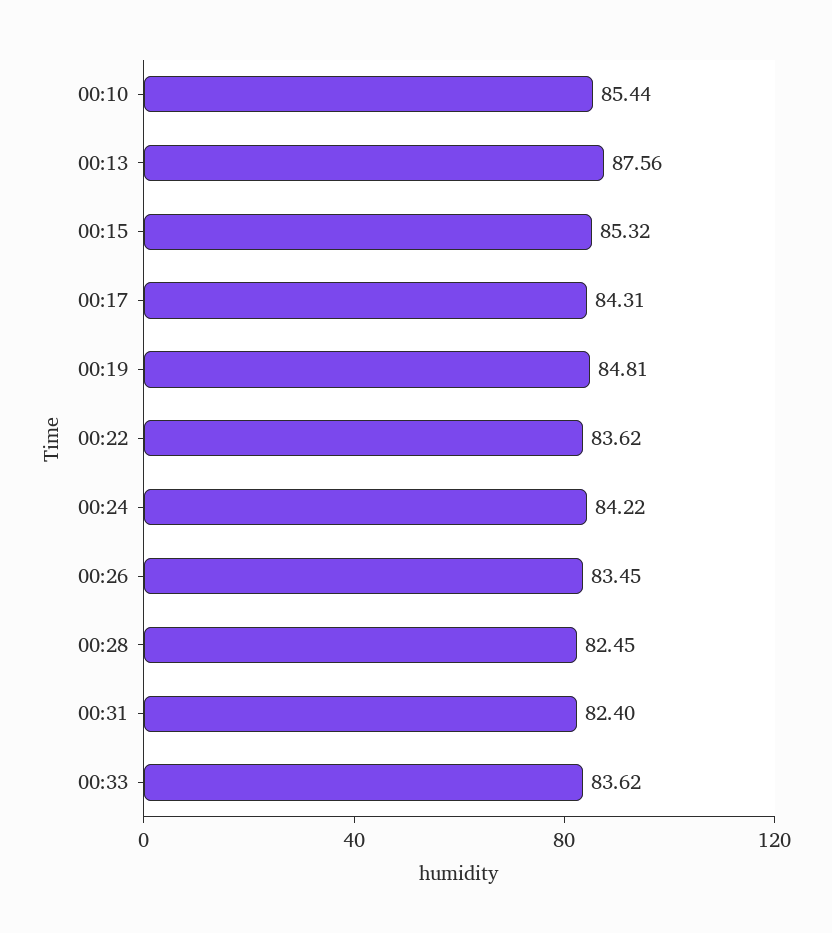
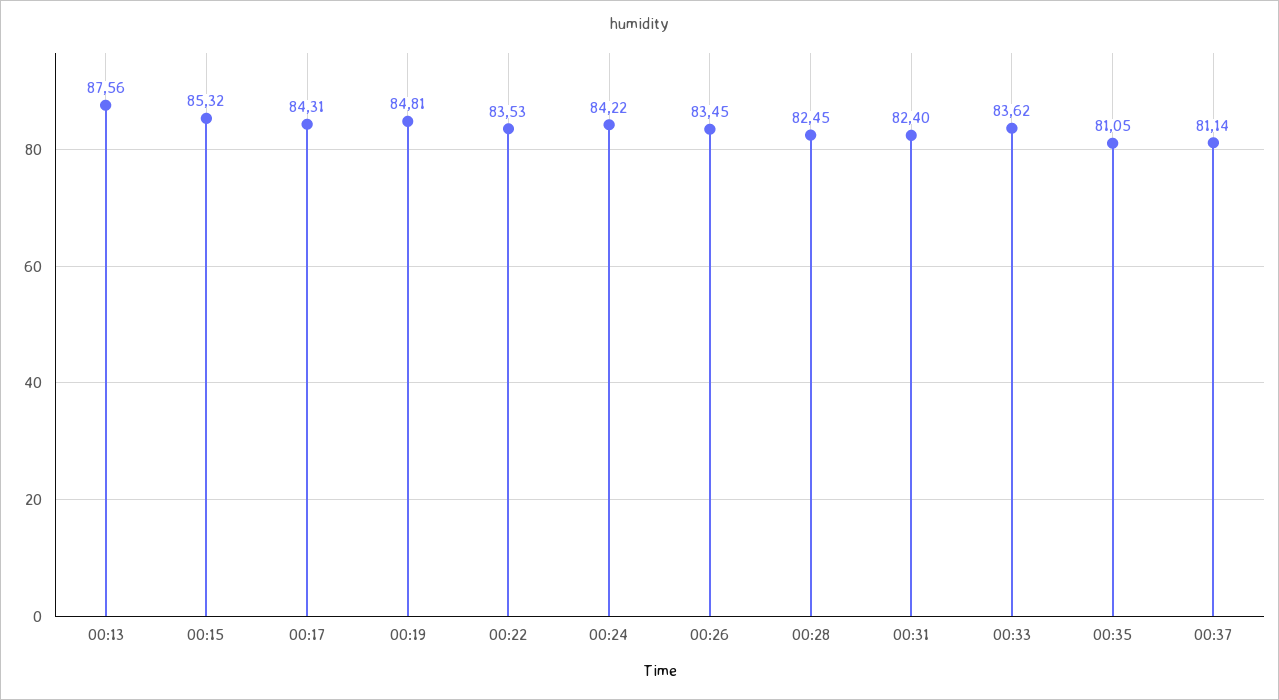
00:10: 85.44 -> none
00:22: 83.62 -> 83.53
00:35: none -> 81.05
00:37: none -> 81.14

